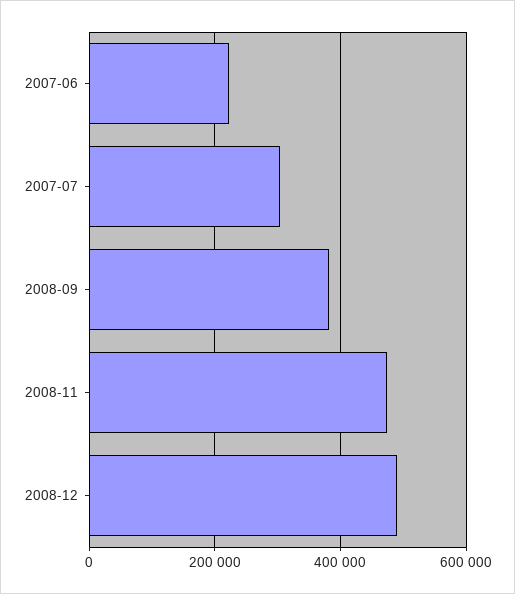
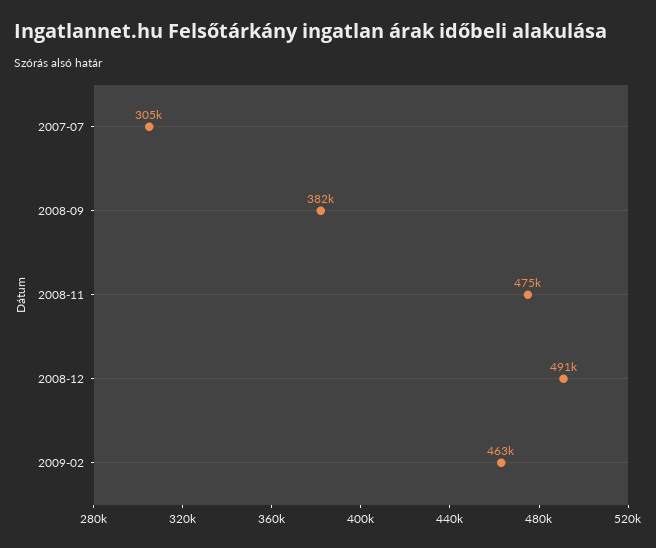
2007-06: 220000 -> none
2009-02: none -> 463000

